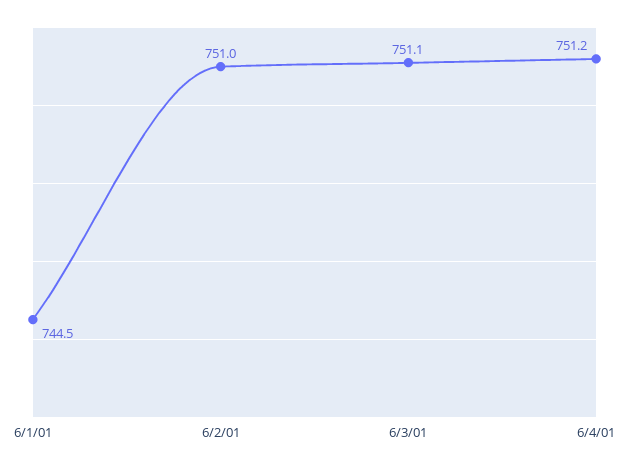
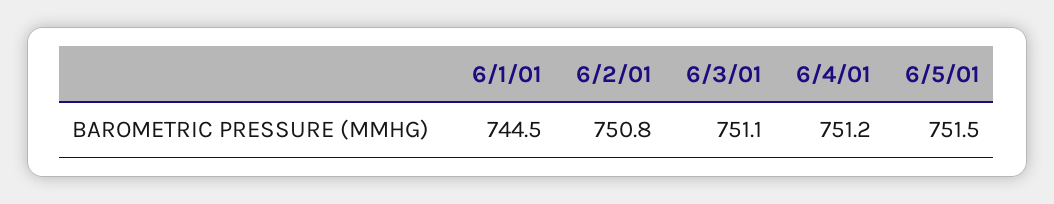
6/2/01: 751 -> 750.8
6/5/01: none -> 751.5

